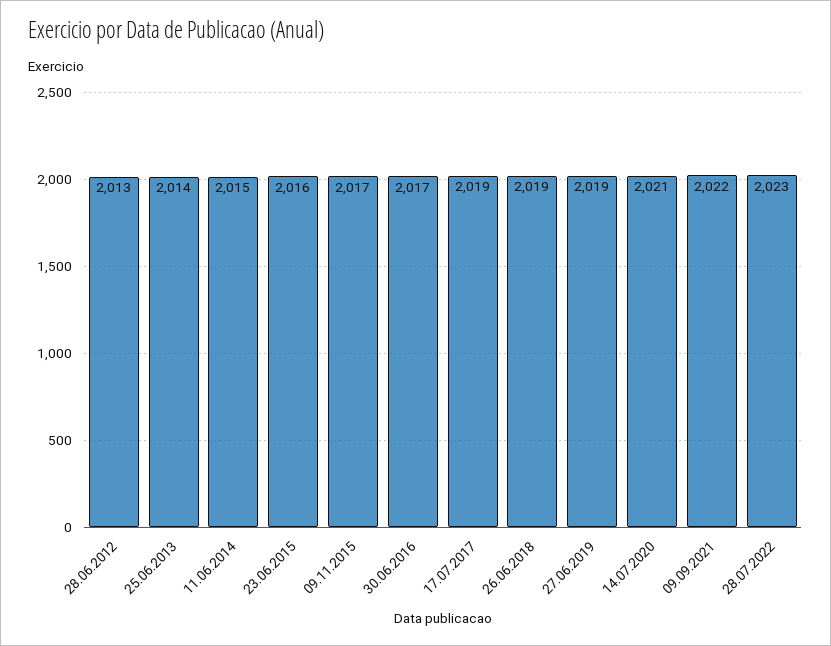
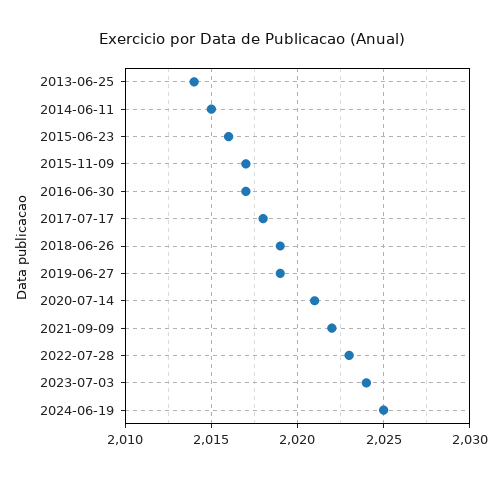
28.06.2012: 2013 -> none
17.07.2017: 2019 -> 2018
2023-07-03: none -> 2024
2024-06-19: none -> 2025

